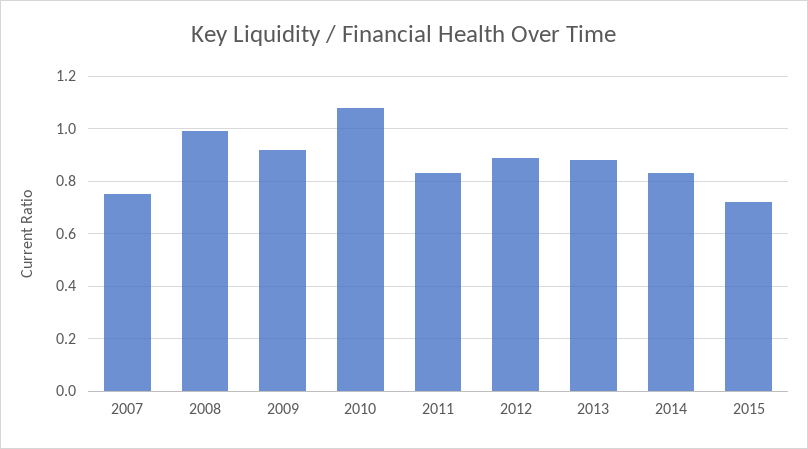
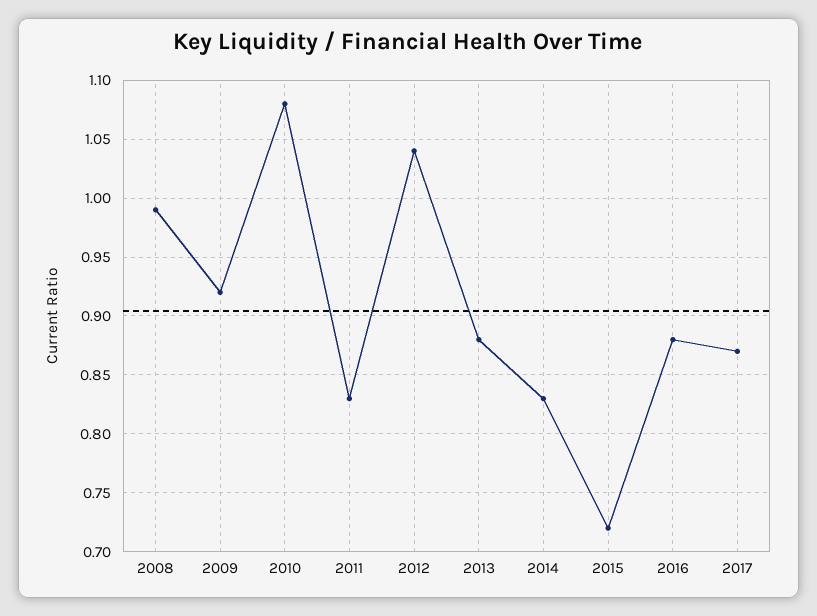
2007: 0.75 -> none
2012: 0.9 -> 1.04
2016: none -> 0.88
2017: none -> 0.87

